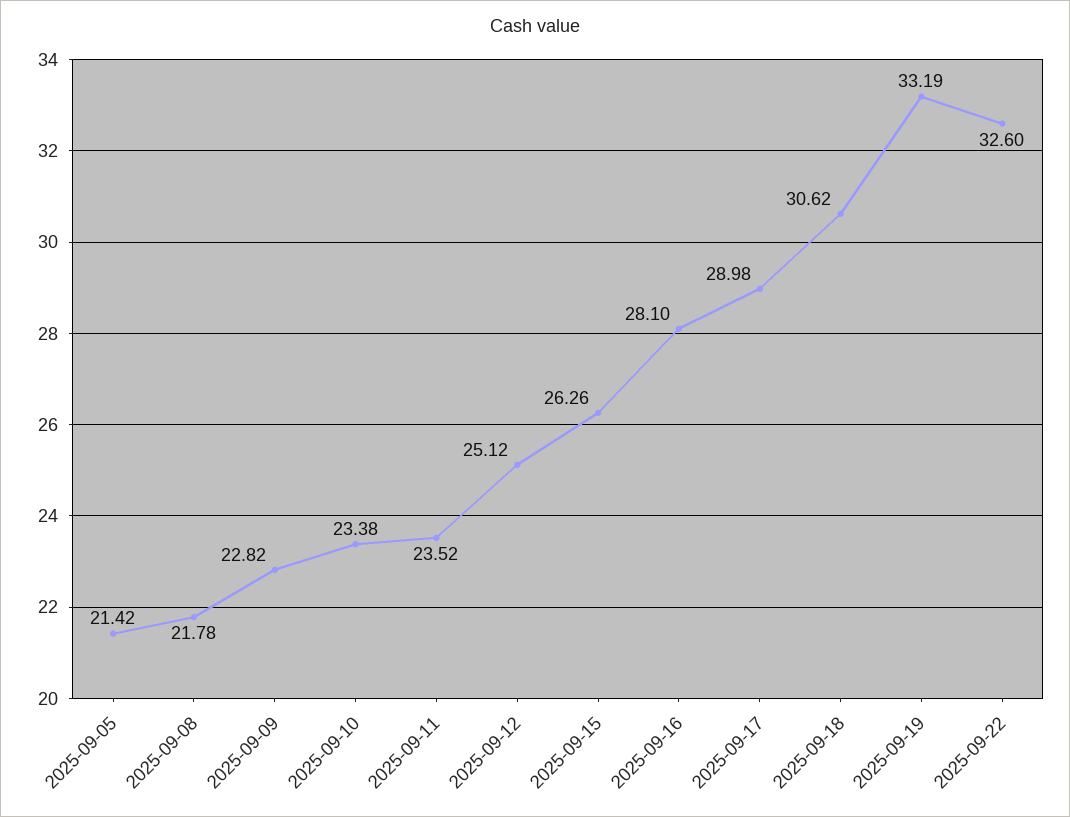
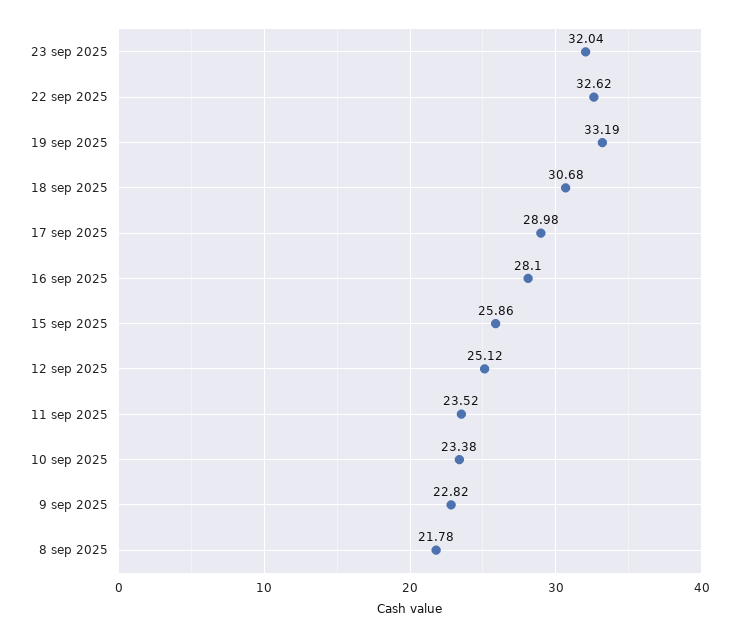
2025-09-05: 21.42 -> none
2025-09-15: 26.26 -> 25.86
2025-09-18: 30.62 -> 30.68
2025-09-22: 32.6 -> 32.62
23 sep 2025: none -> 32.04

